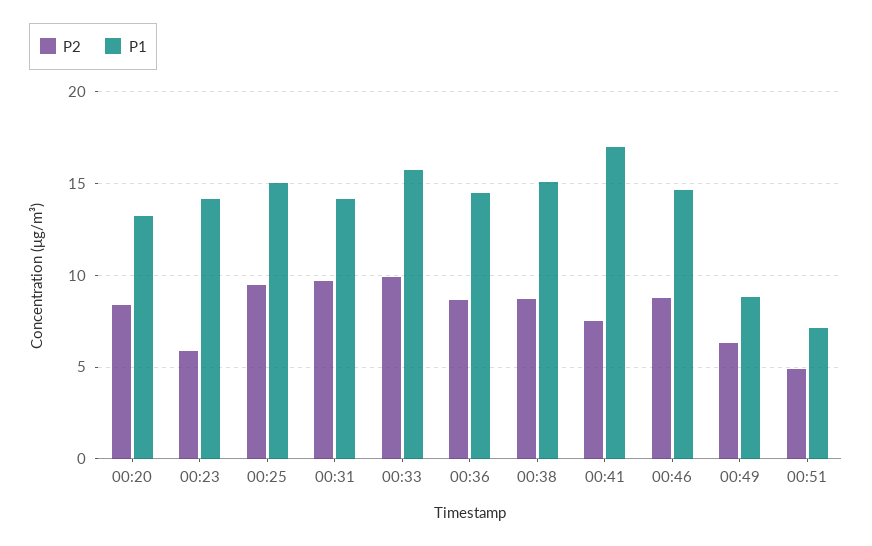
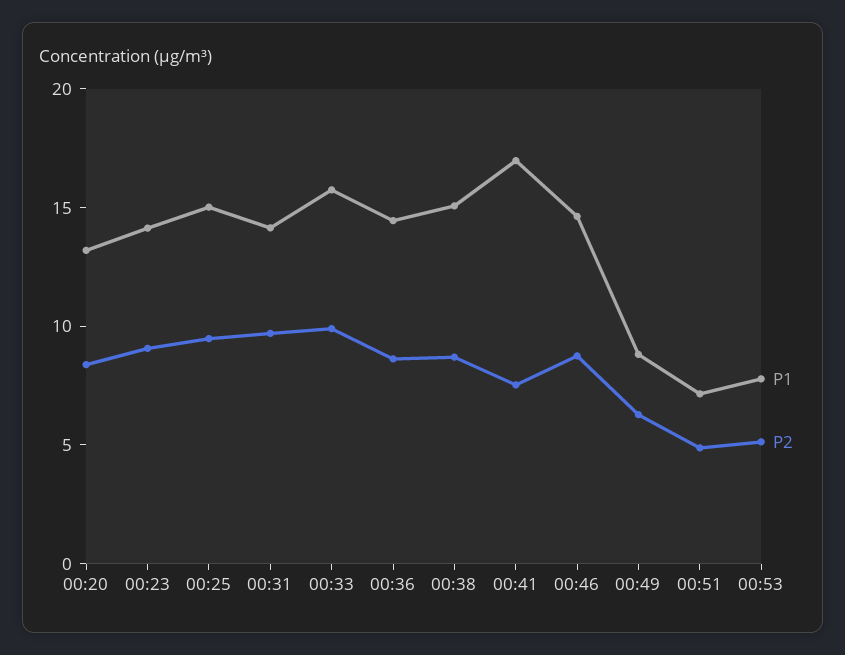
P2, 00:23: 6 -> 9
P1, 00:53: none -> 8
P2, 00:53: none -> 5

